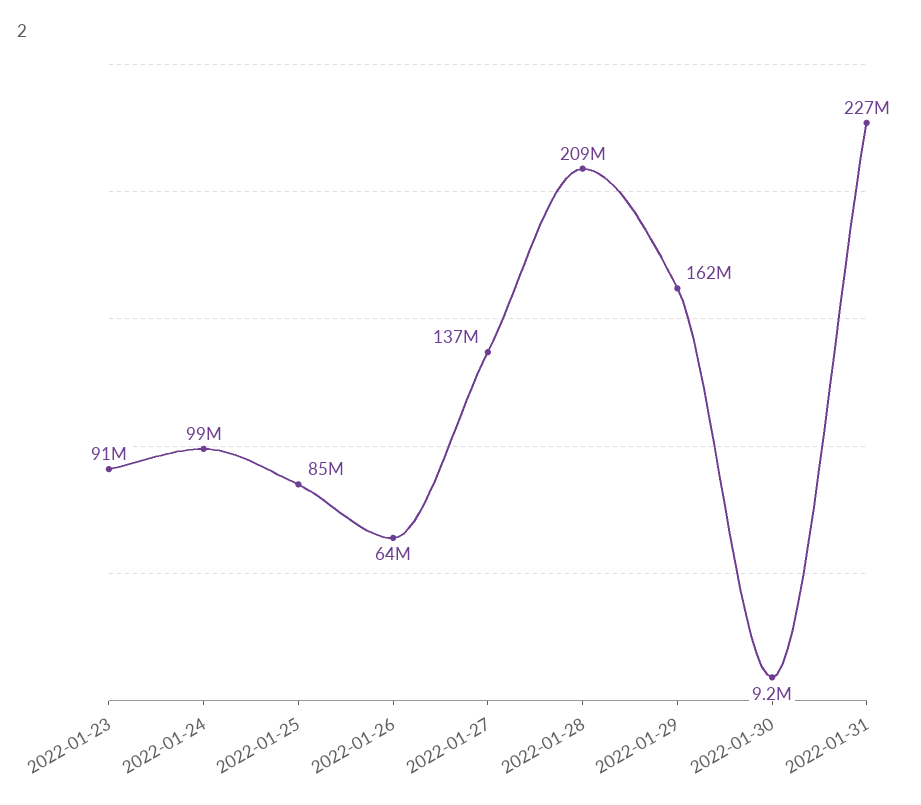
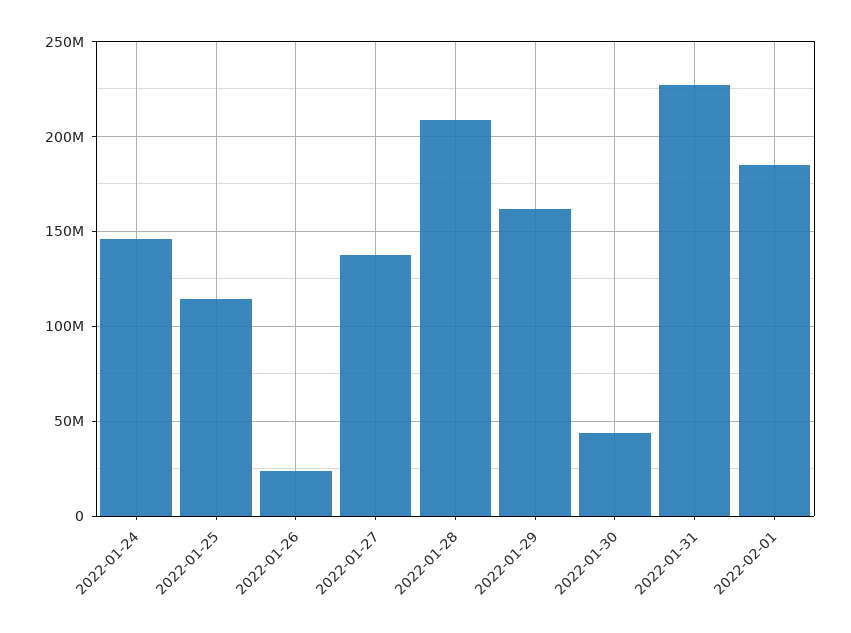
2022-01-23: 91000000 -> none
2022-01-24: 99000000 -> 145000000
2022-01-25: 85000000 -> 115000000
2022-01-26: 64000000 -> 25000000
2022-01-30: 9200000 -> 45000000
2022-02-01: none -> 185000000

